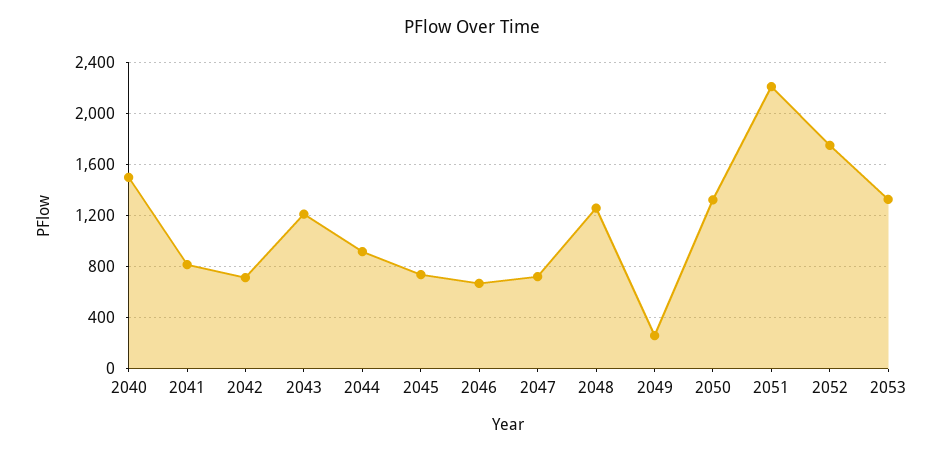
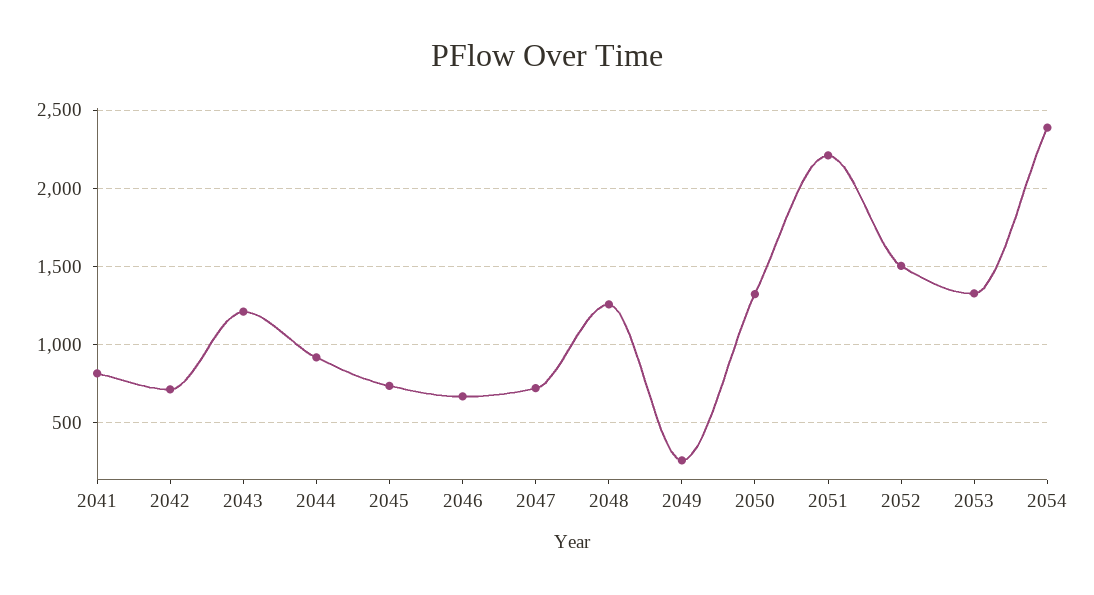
2040: 1500 -> none
2052: 1750 -> 1500
2054: none -> 2400

